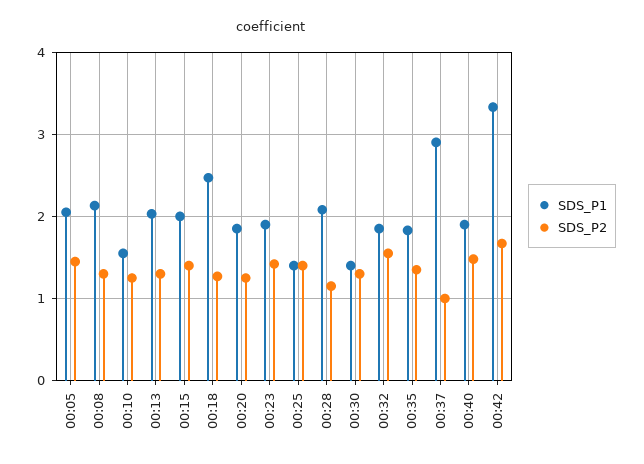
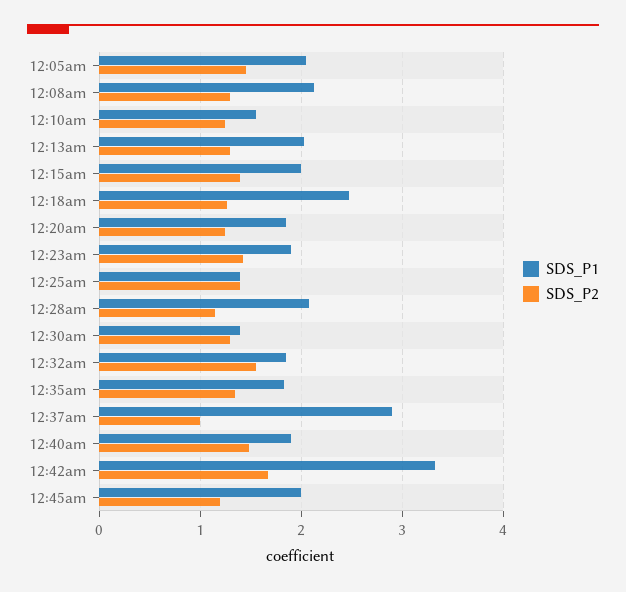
SDS_P1, 12:45am: none -> 2
SDS_P2, 12:45am: none -> 1.2

